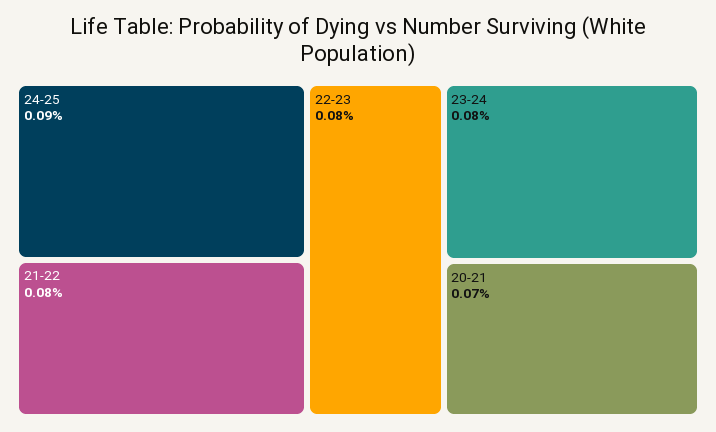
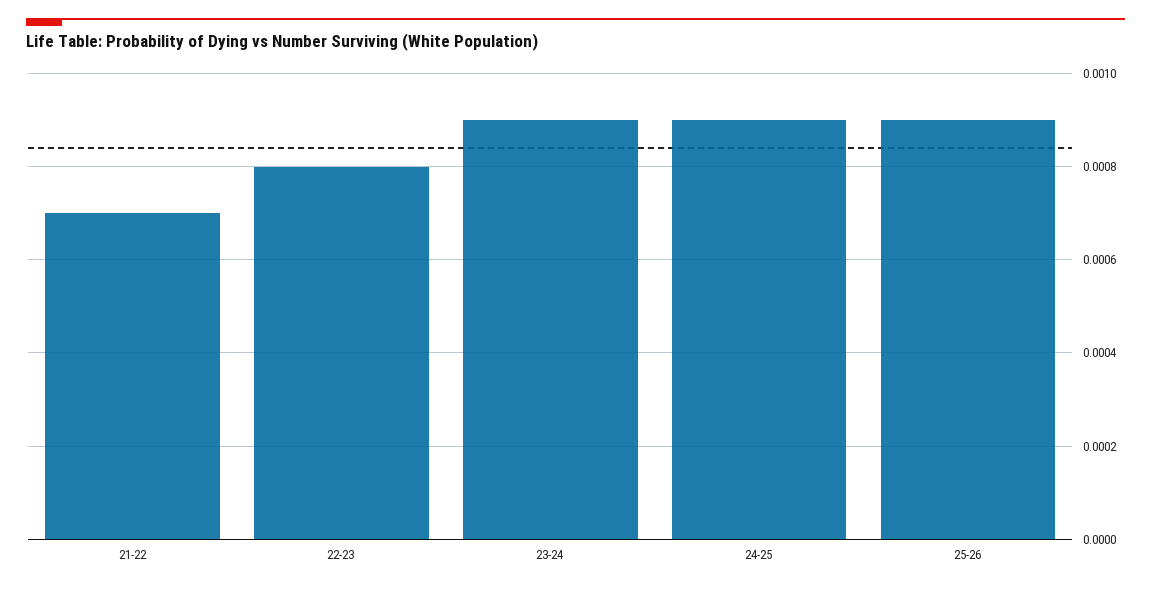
21-22: 0.0008 -> 0.0007
23-24: 0.0008 -> 0.0009
20-21: 0.0007 -> none
25-26: none -> 0.0009

